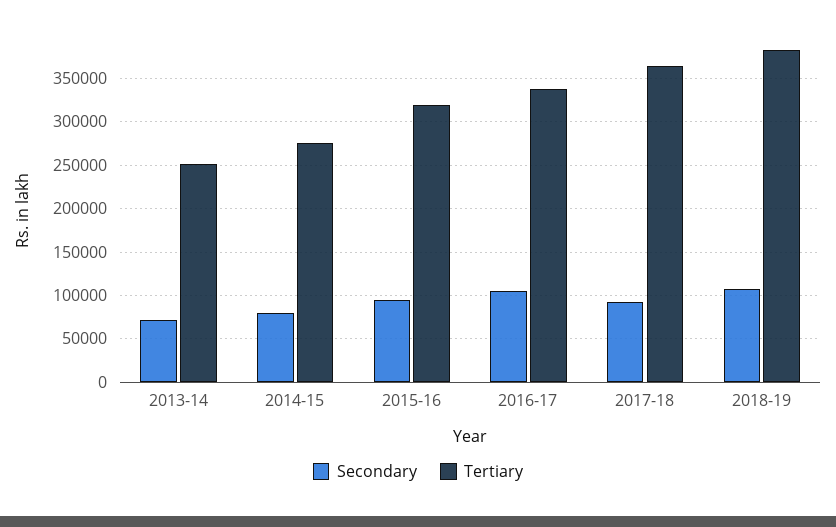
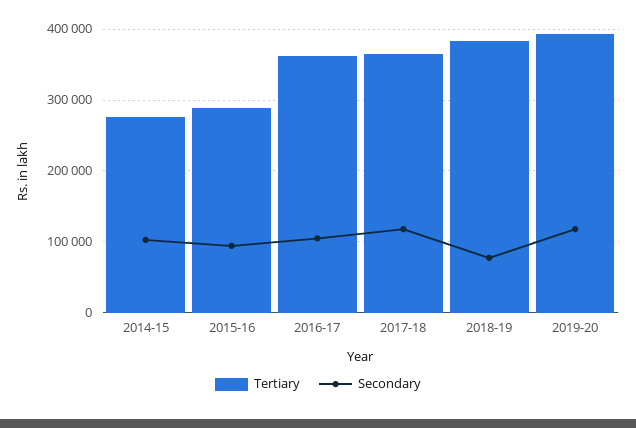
Secondary, 2013-14: 70000 -> none
Tertiary, 2013-14: 250000 -> none
Secondary, 2014-15: 80000 -> 100000
Tertiary, 2015-16: 320000 -> 290000
Tertiary, 2016-17: 340000 -> 360000
Secondary, 2017-18: 90000 -> 120000
Secondary, 2018-19: 110000 -> 80000
Tertiary, 2019-20: none -> 390000
Secondary, 2019-20: none -> 120000

